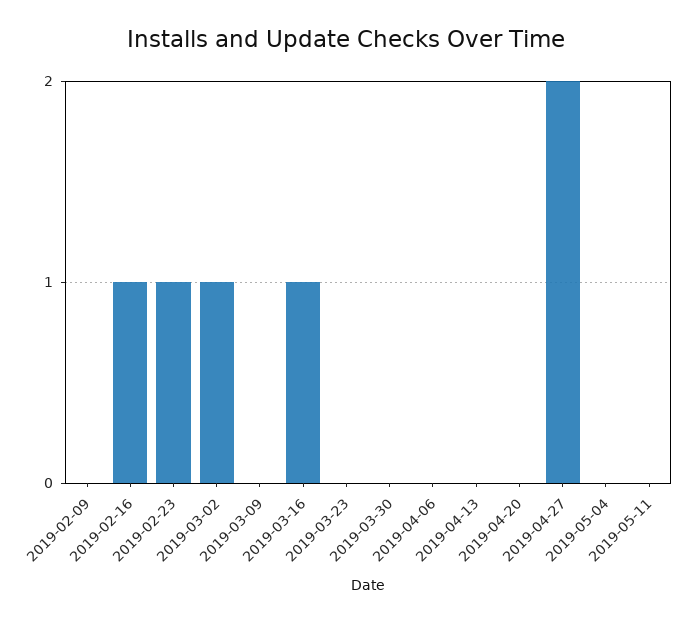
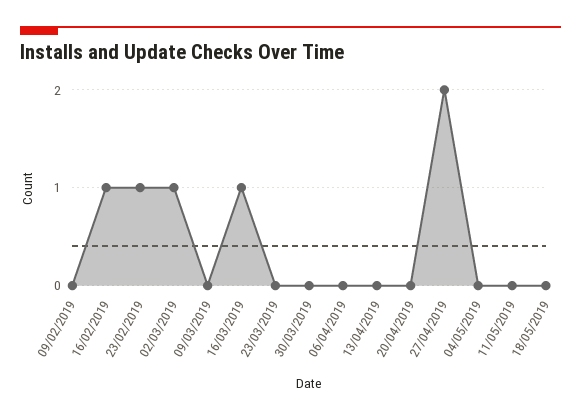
18/05/2019: none -> 0

